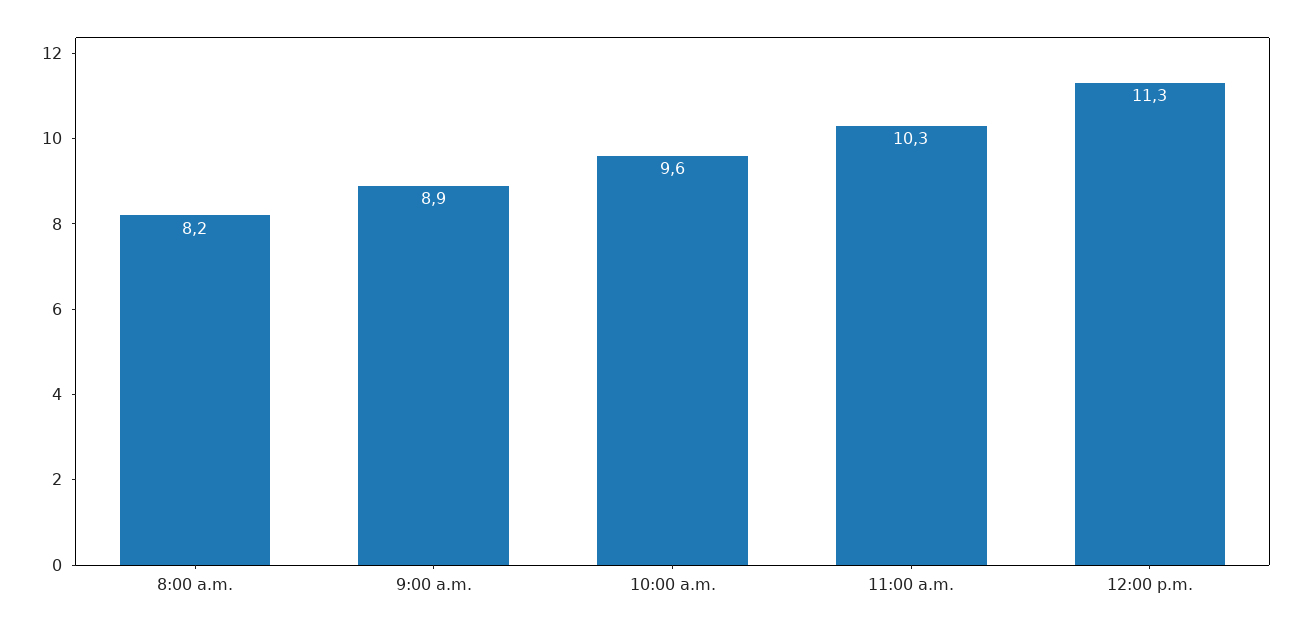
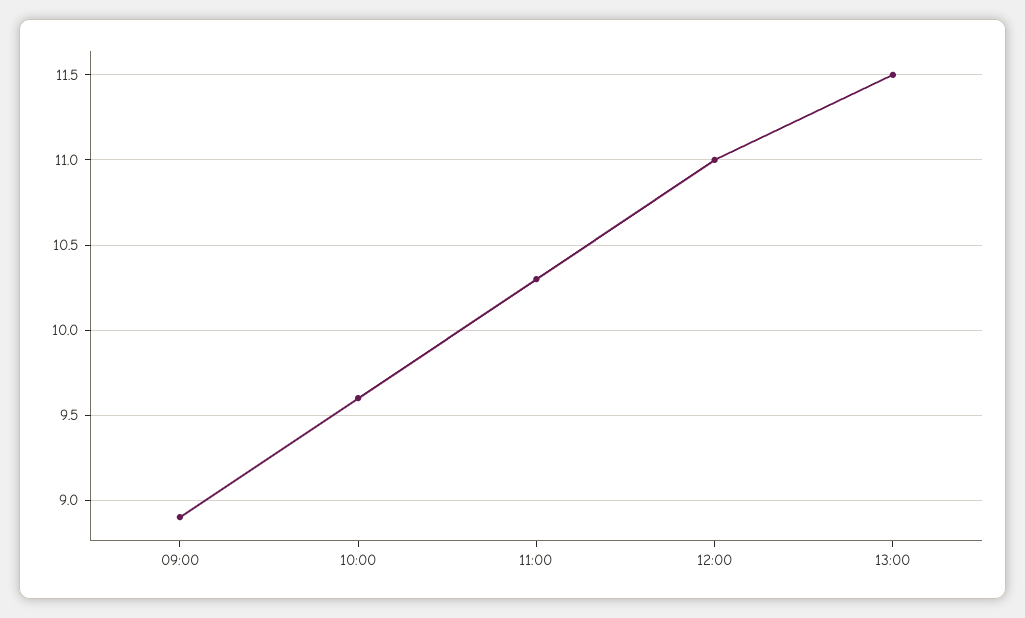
8:00 a.m.: 8.2 -> none
12:00 p.m.: 11.3 -> 11
13:00: none -> 11.5

